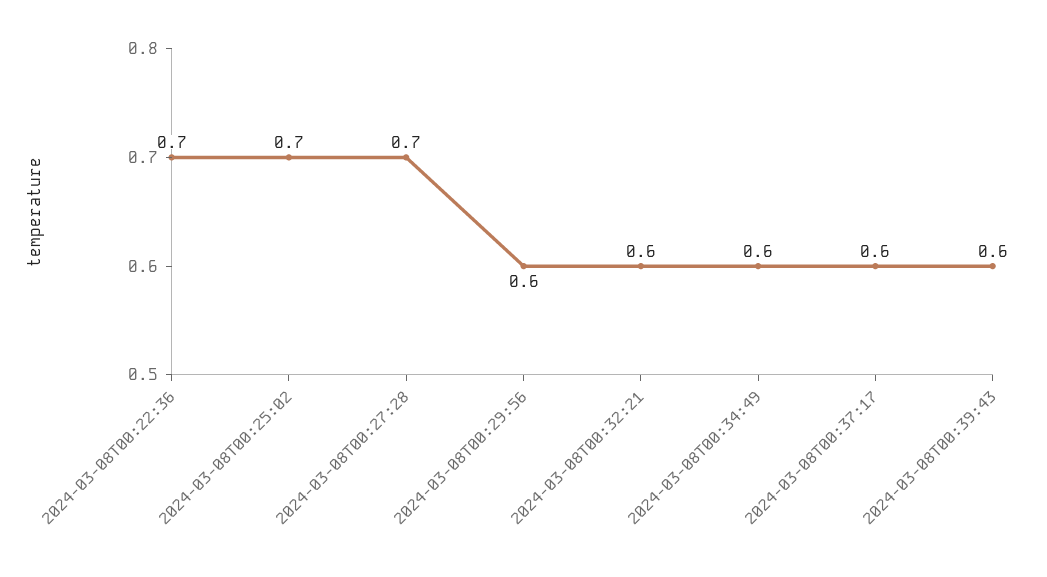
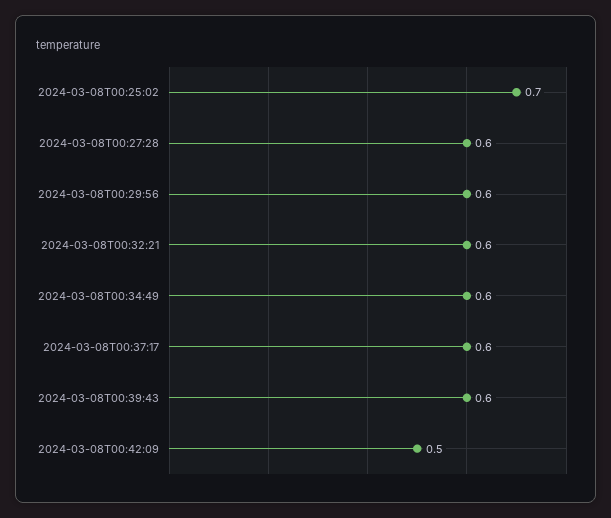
2024-03-08T00:22:36: 0.7 -> none
2024-03-08T00:27:28: 0.7 -> 0.6
2024-03-08T00:42:09: none -> 0.5

